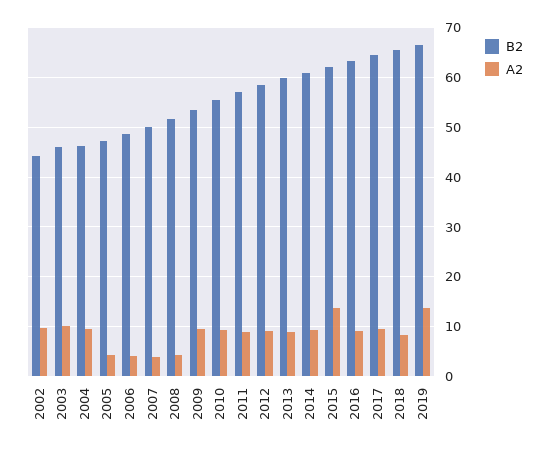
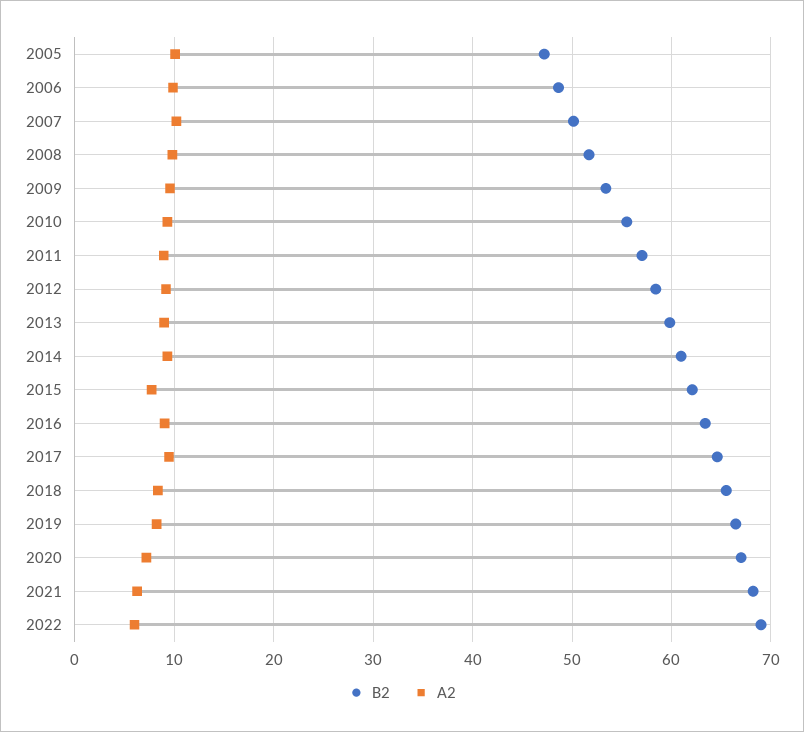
B2, 2002: 44 -> none
A2, 2002: 10 -> none
B2, 2003: 46 -> none
A2, 2003: 10 -> none
B2, 2004: 46 -> none
A2, 2004: 10 -> none
A2, 2005: 4 -> 10
A2, 2006: 4 -> 10
A2, 2007: 4 -> 10
A2, 2008: 4 -> 10
A2, 2015: 14 -> 8
A2, 2019: 14 -> 8
B2, 2020: none -> 67
A2, 2020: none -> 7
B2, 2021: none -> 68
A2, 2021: none -> 6
B2, 2022: none -> 69
A2, 2022: none -> 6

